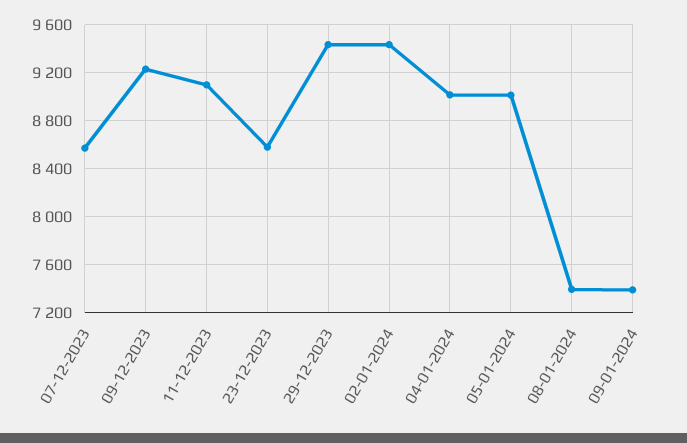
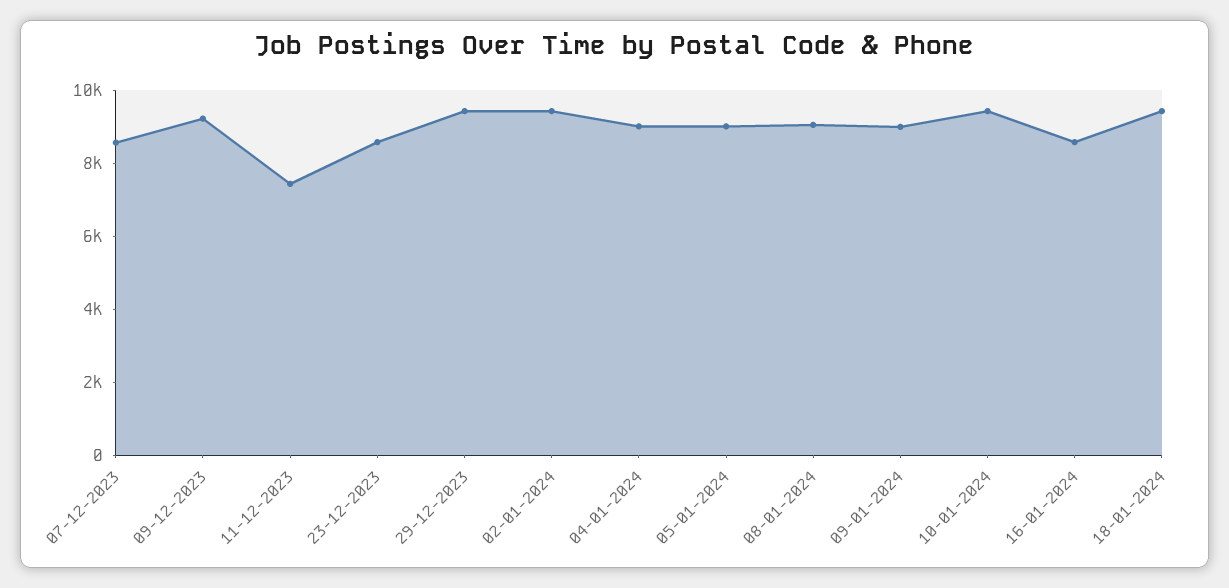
11-12-2023: 9100 -> 7500
08-01-2024: 7400 -> 9000
09-01-2024: 7400 -> 9000
10-01-2024: none -> 9500
16-01-2024: none -> 8500
18-01-2024: none -> 9500

